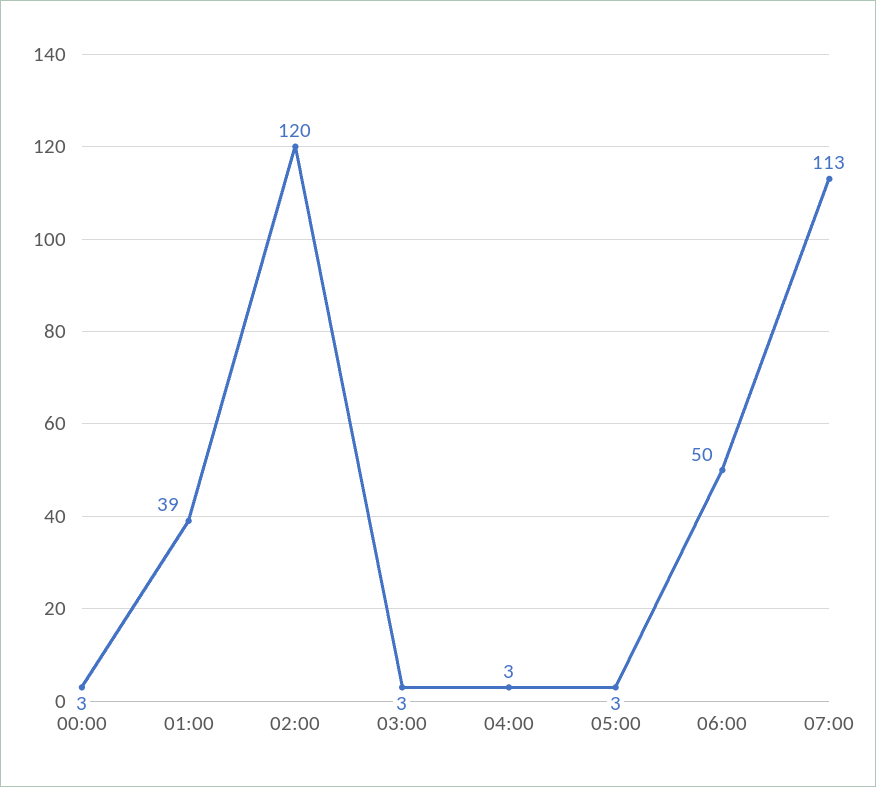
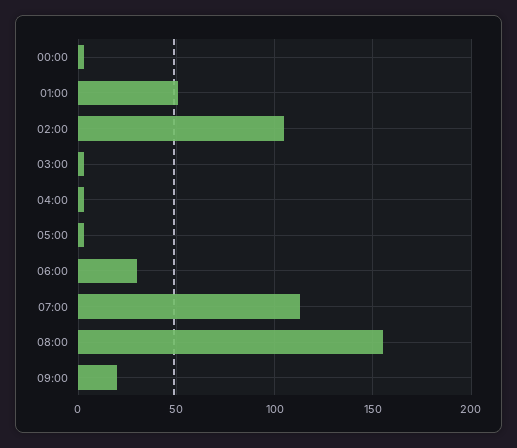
01:00: 39 -> 50
02:00: 120 -> 105
06:00: 50 -> 30
08:00: none -> 155
09:00: none -> 20

